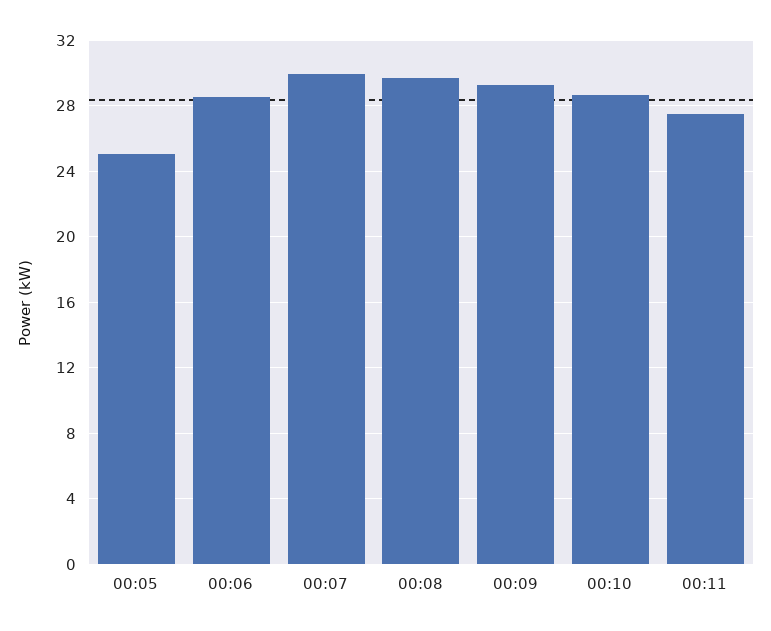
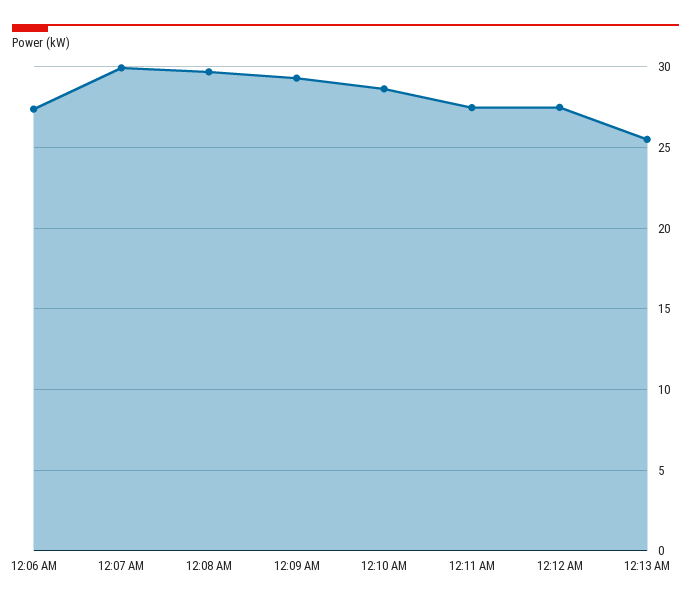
00:05: 25 -> none
00:06: 28.5 -> 27.5
12:12 AM: none -> 27.5
12:13 AM: none -> 25.5

